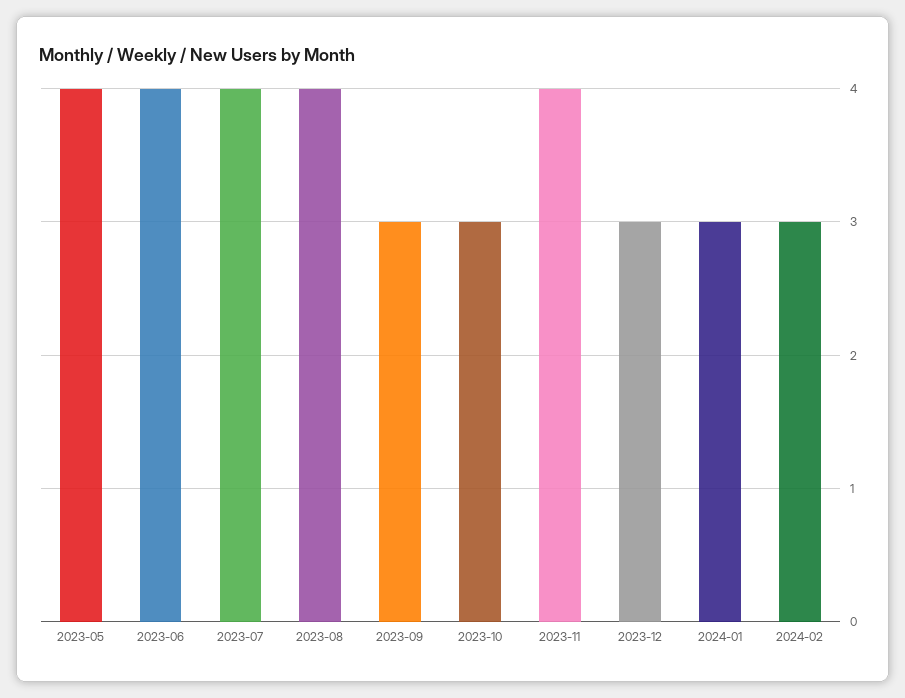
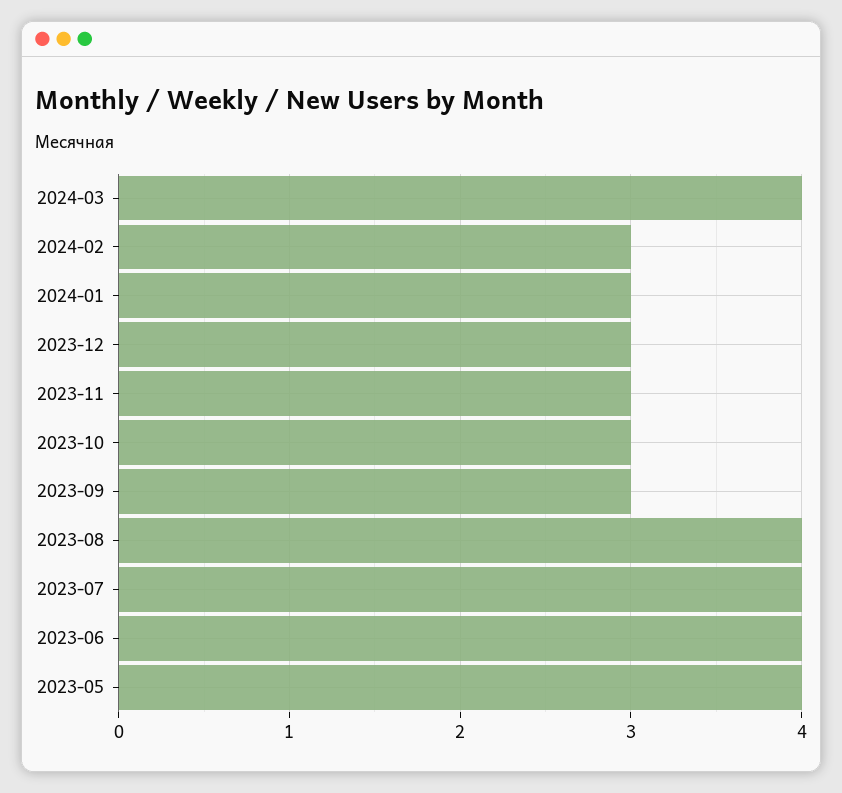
2023-11: 4 -> 3
2024-03: none -> 4

